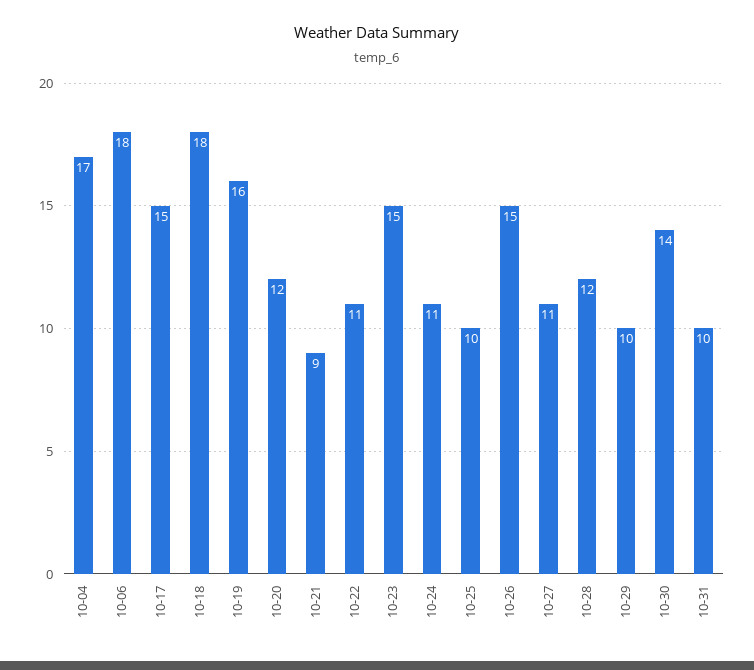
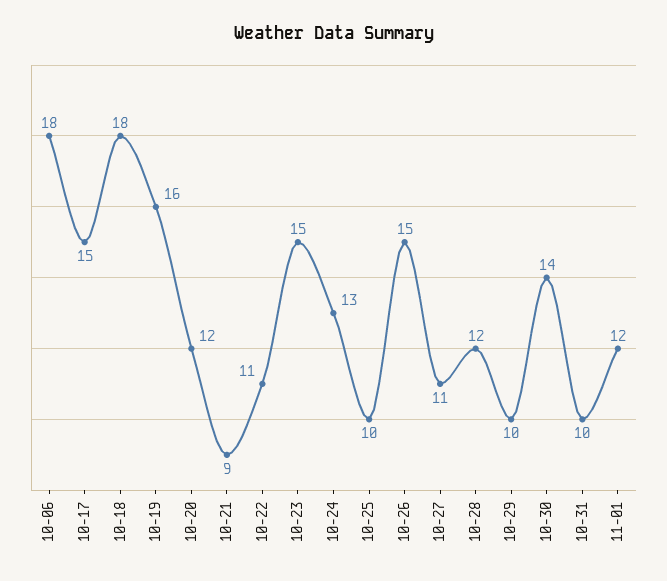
10-04: 17 -> none
10-24: 11 -> 13
11-01: none -> 12

